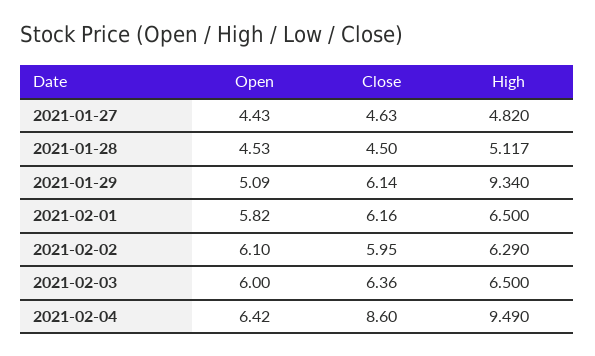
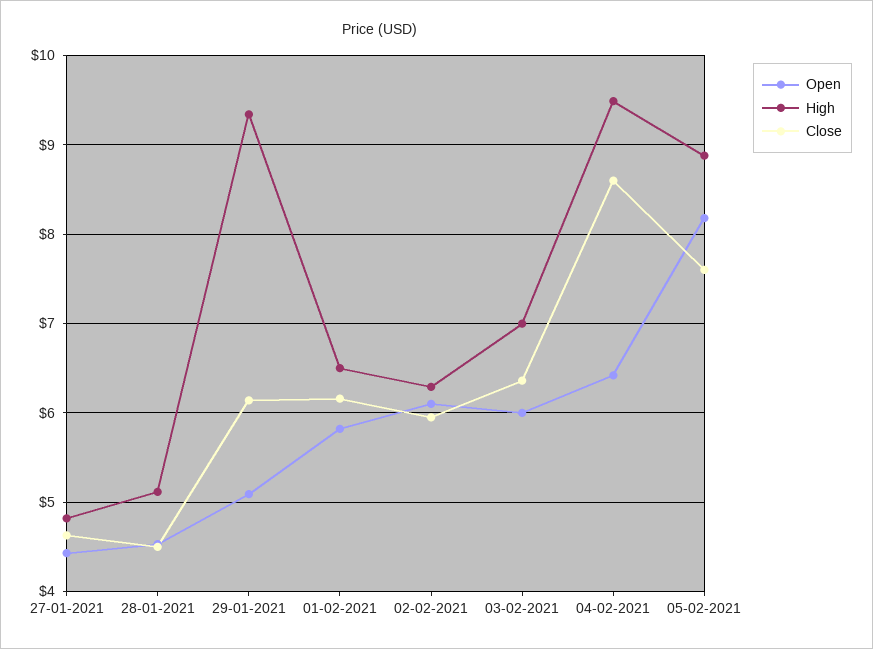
High, 2021-02-03: 6.5 -> 7
Open, 05-02-2021: none -> 8.2
High, 05-02-2021: none -> 8.9
Close, 05-02-2021: none -> 7.6

